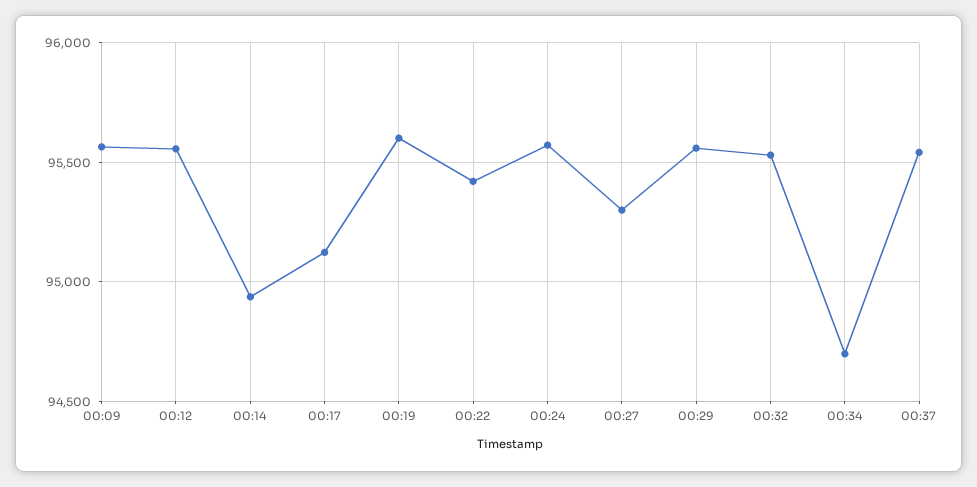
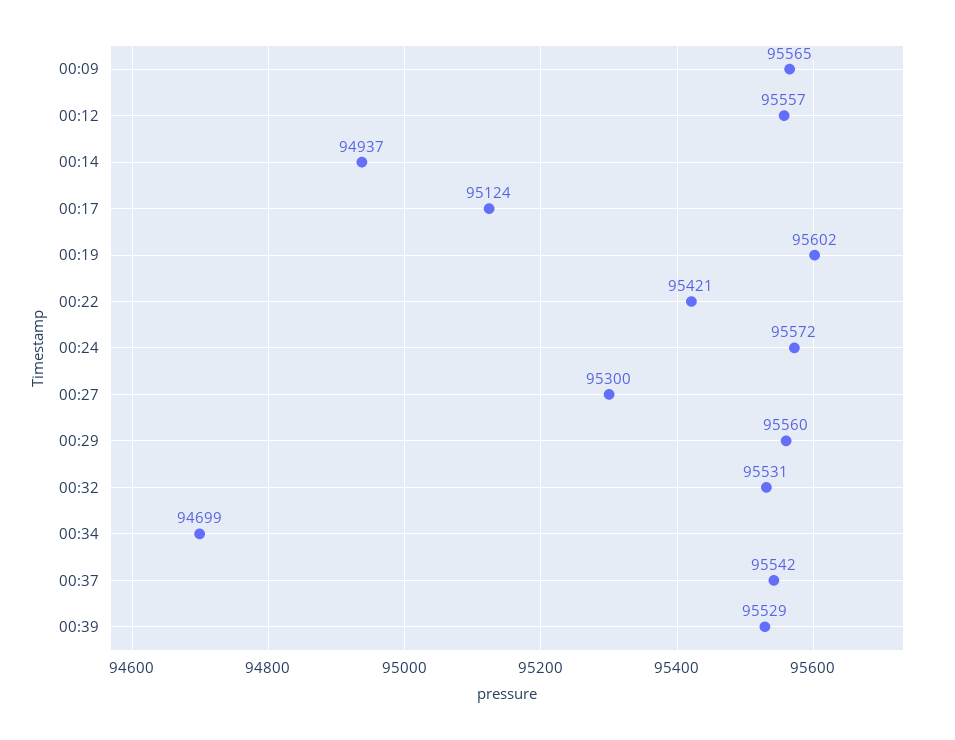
00:39: none -> 95529

